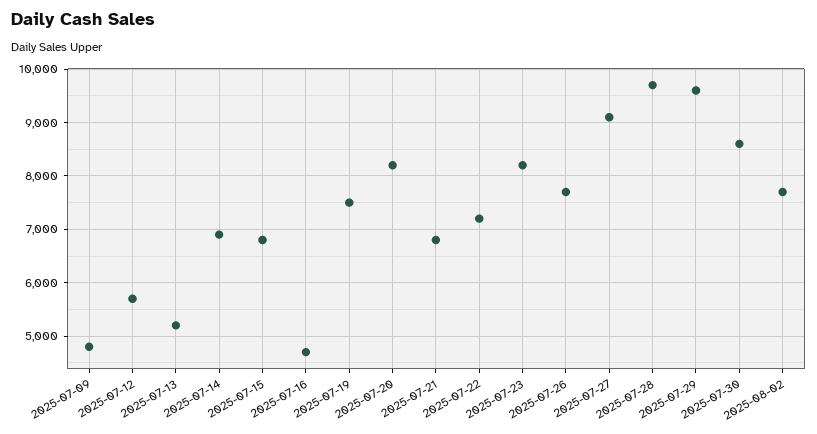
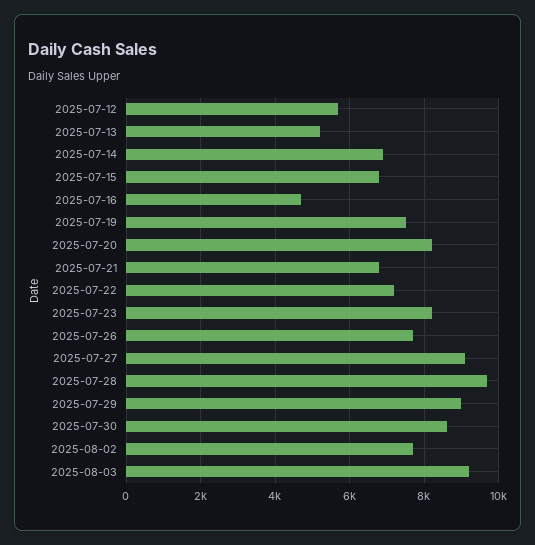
2025-07-09: 4800 -> none
2025-07-29: 9600 -> 9000
2025-08-03: none -> 9200

